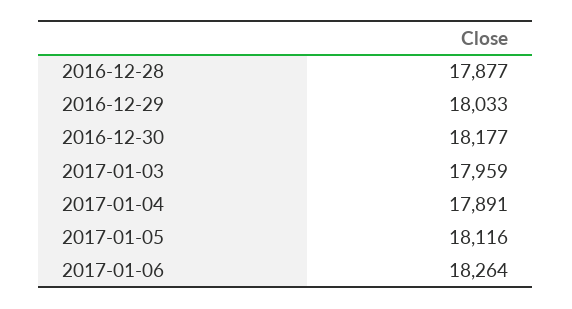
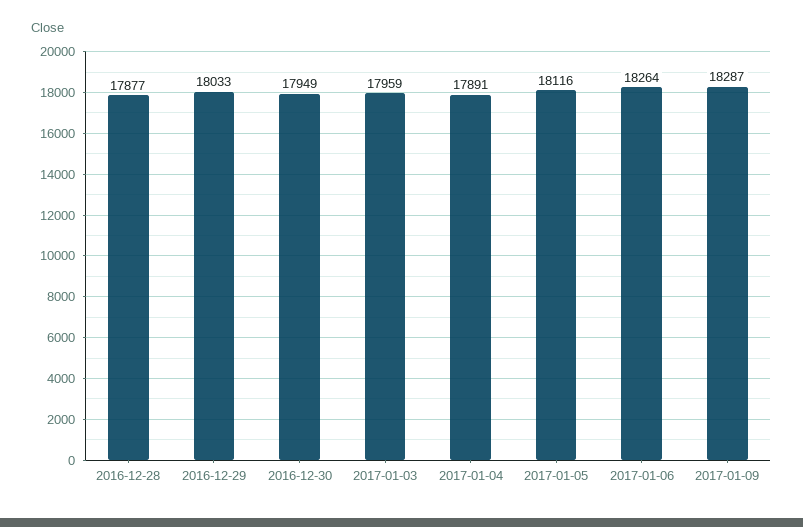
2016-12-30: 18177 -> 17949
2017-01-09: none -> 18287

